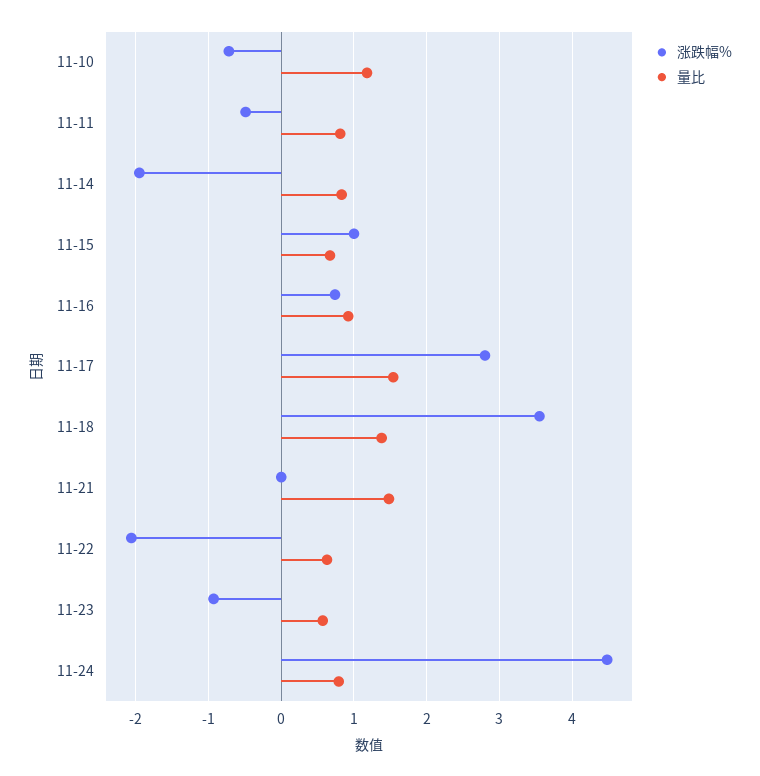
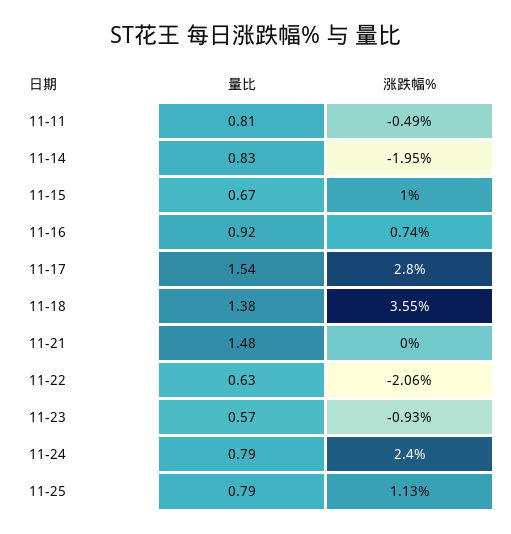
涨跌幅%, 11-10: -0.7 -> none
量比, 11-10: 1.2 -> none
涨跌幅%, 11-24: 4.5 -> 2.4
量比, 11-25: none -> 0.79
涨跌幅%, 11-25: none -> 1.13

